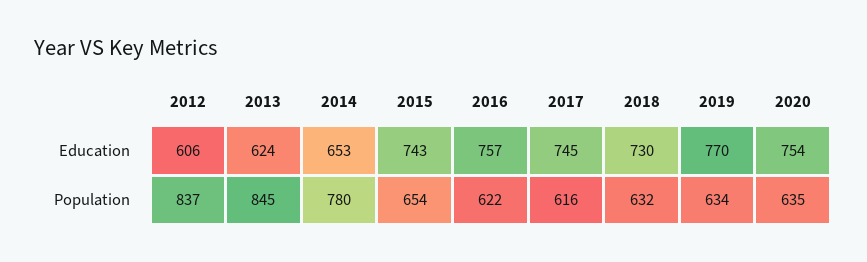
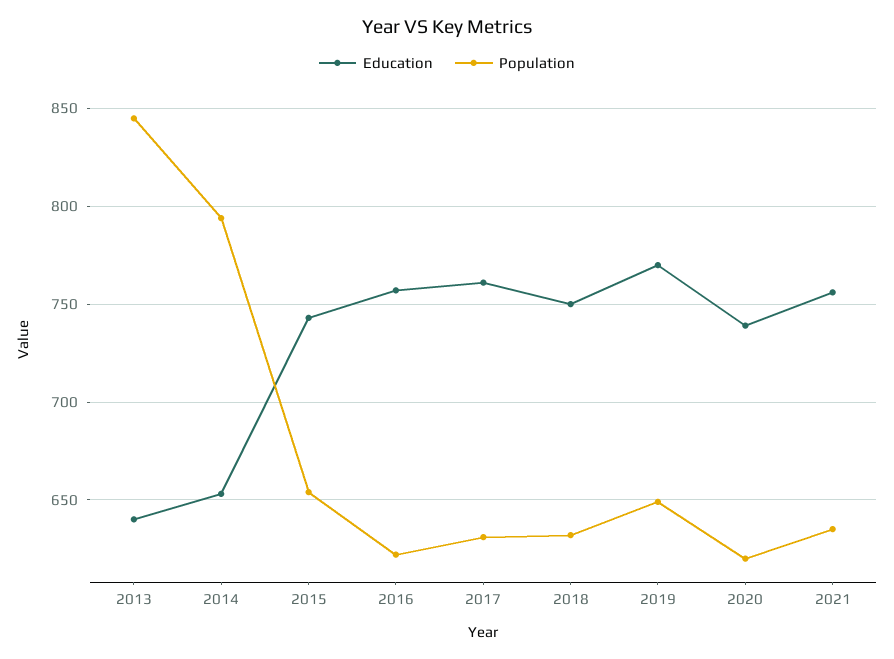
Education, 2012: 606 -> none
Education, 2013: 624 -> 640
Education, 2017: 745 -> 760
Education, 2018: 730 -> 750
Education, 2020: 754 -> 740
Population, 2012: 837 -> none
Population, 2014: 780 -> 795
Population, 2017: 616 -> 630
Population, 2019: 634 -> 650
Population, 2020: 635 -> 620
Education, 2021: none -> 755
Population, 2021: none -> 635

